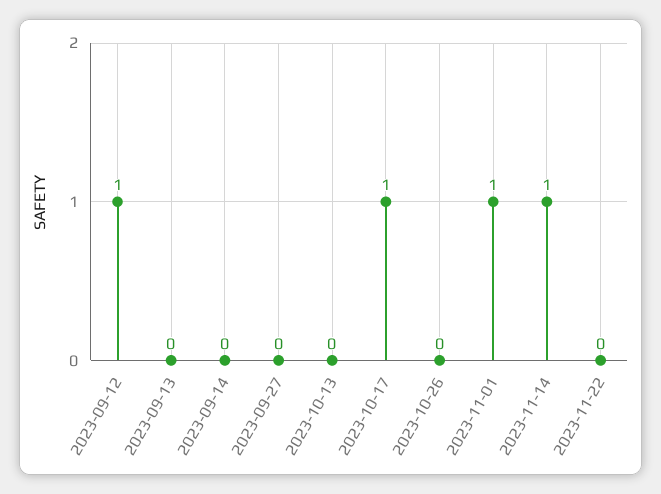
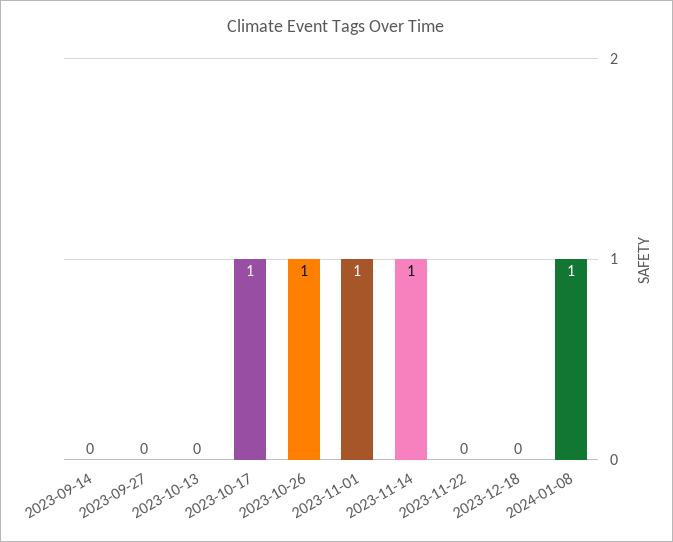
2023-09-12: 1 -> none
2023-09-13: 0 -> none
2023-10-26: 0 -> 1
2023-12-18: none -> 0
2024-01-08: none -> 1

